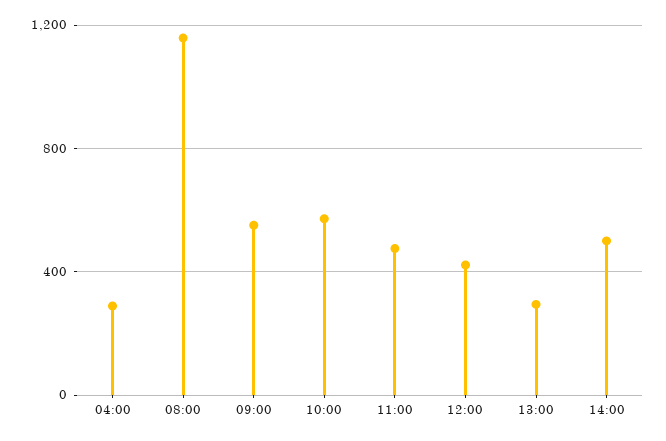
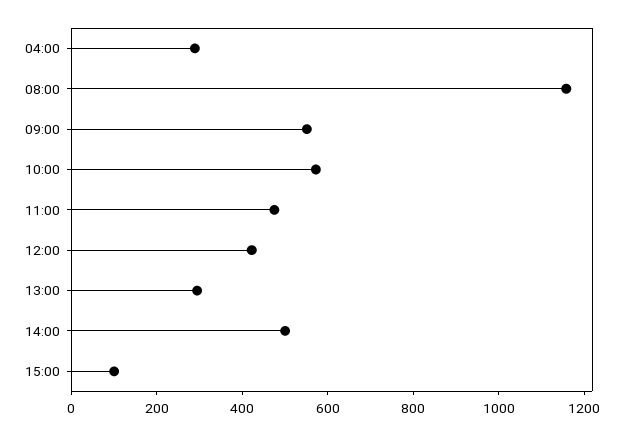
15:00: none -> 100

